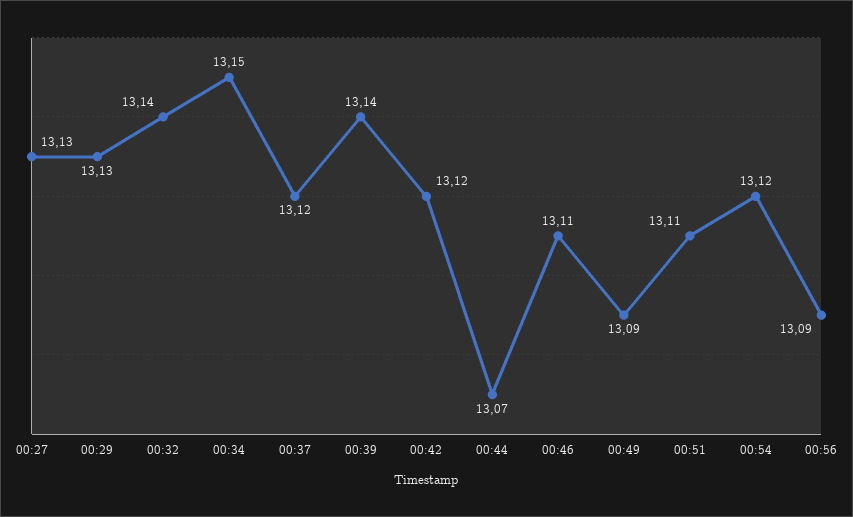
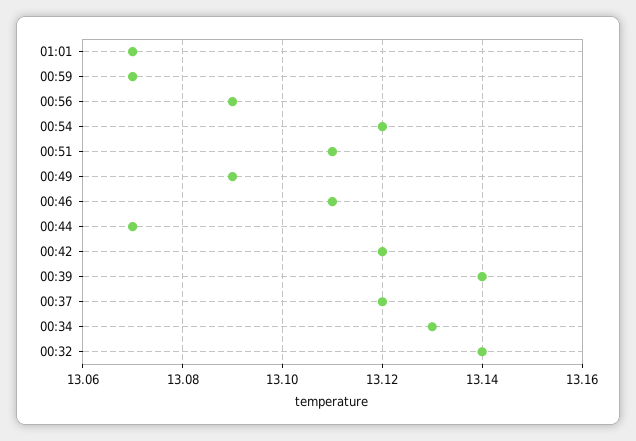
00:27: 13.13 -> none
00:29: 13.13 -> none
00:34: 13.15 -> 13.13
01:01: none -> 13.07
00:59: none -> 13.07

